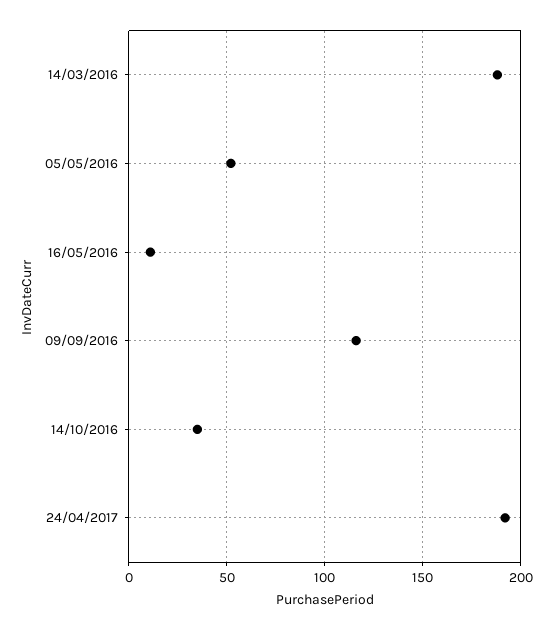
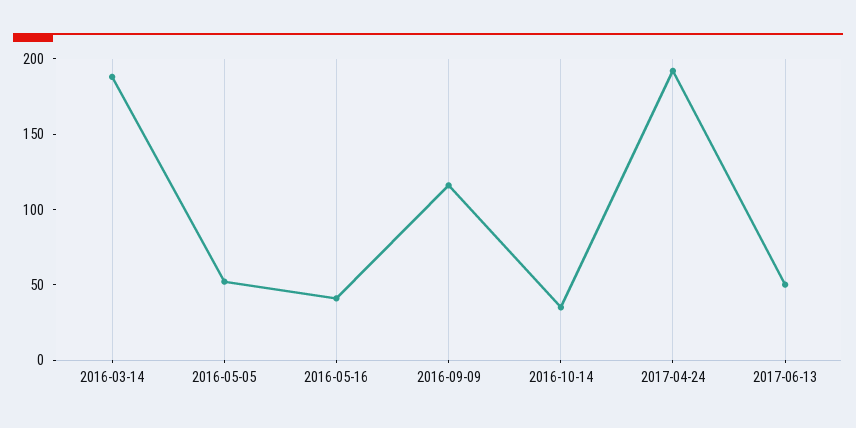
16/05/2016: 10 -> 40
2017-06-13: none -> 50

